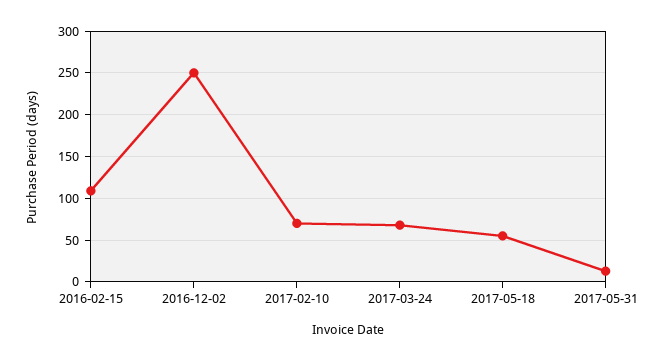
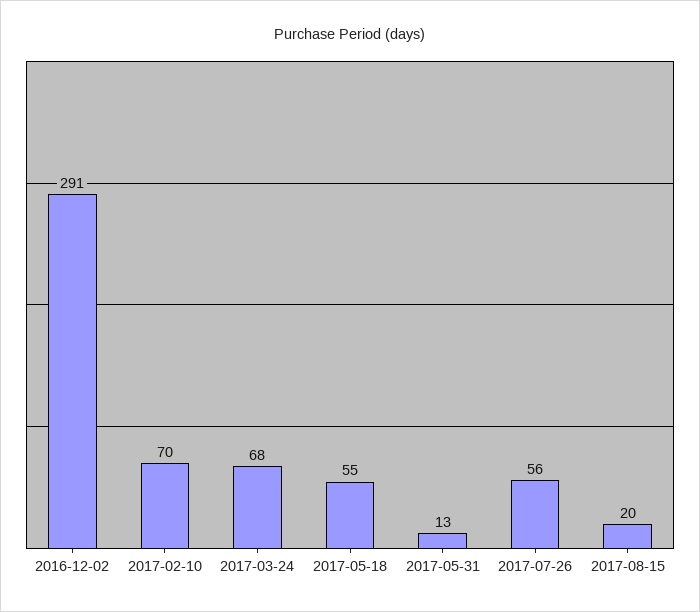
2016-02-15: 110 -> none
2016-12-02: 250 -> 291
2017-07-26: none -> 56
2017-08-15: none -> 20

